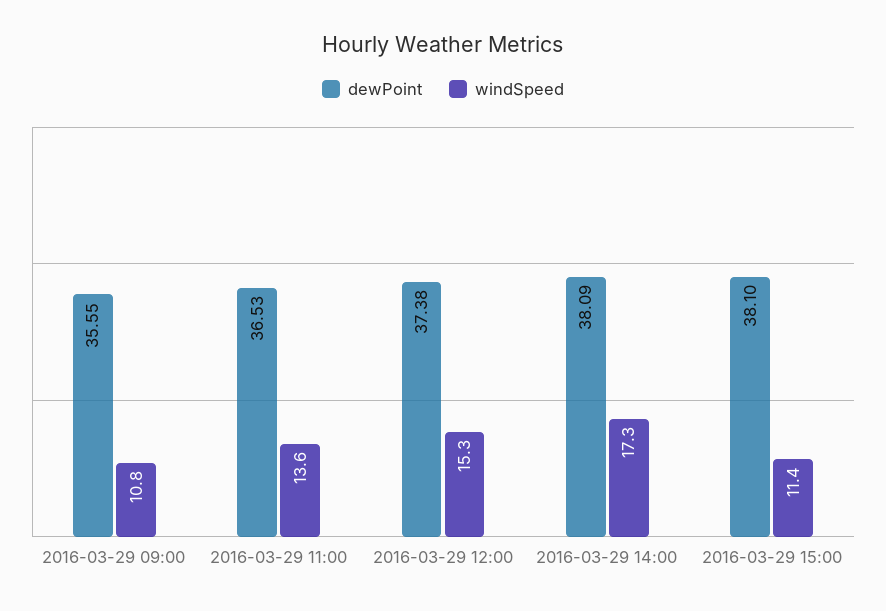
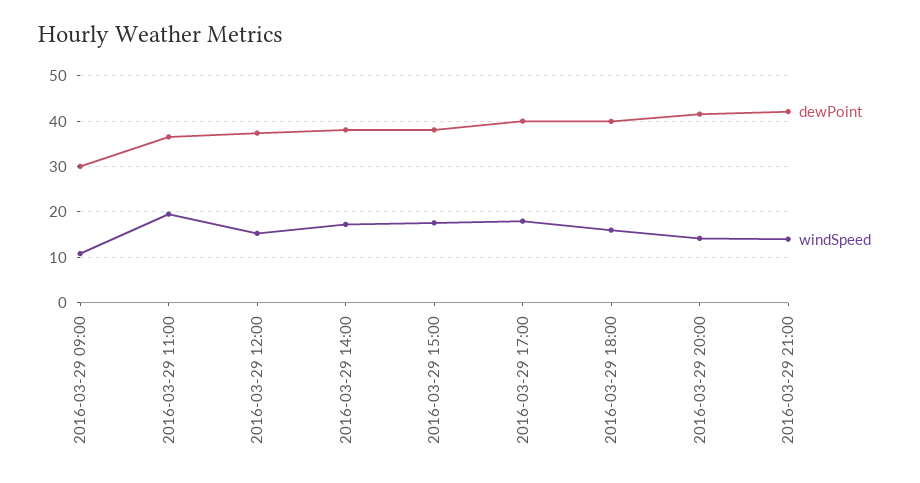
dewPoint, 2016-03-29 09:00: 35.55 -> 30
windSpeed, 2016-03-29 11:00: 13.6 -> 20
windSpeed, 2016-03-29 15:00: 11.4 -> 18
dewPoint, 2016-03-29 17:00: none -> 40
windSpeed, 2016-03-29 17:00: none -> 18
dewPoint, 2016-03-29 18:00: none -> 40
windSpeed, 2016-03-29 18:00: none -> 16
dewPoint, 2016-03-29 20:00: none -> 42
windSpeed, 2016-03-29 20:00: none -> 14
dewPoint, 2016-03-29 21:00: none -> 42
windSpeed, 2016-03-29 21:00: none -> 14

